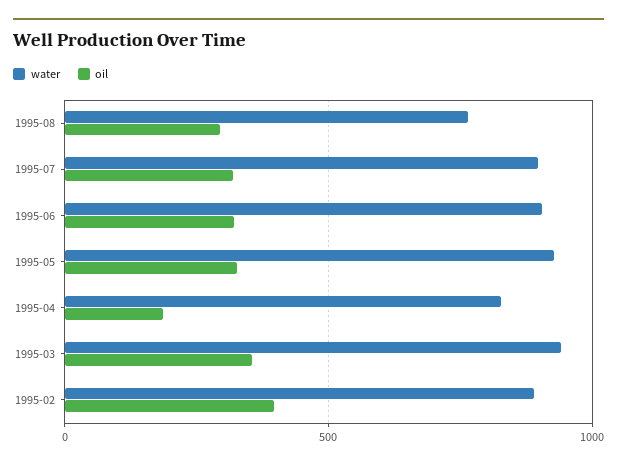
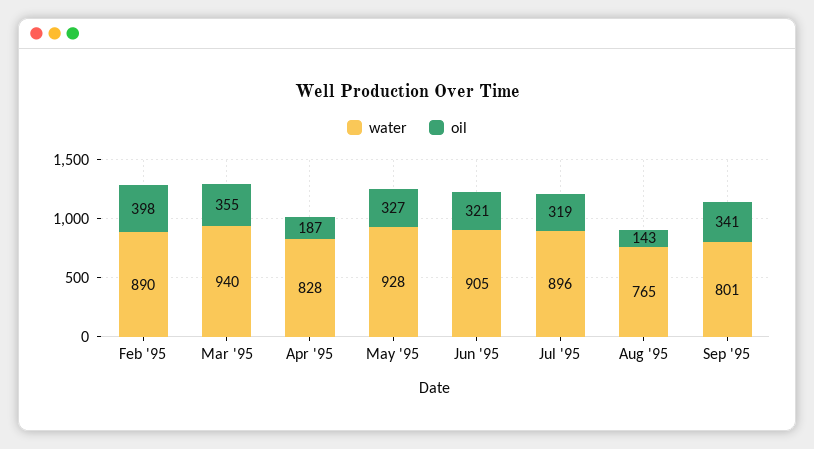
oil, 1995-08: 300 -> 143
water, Sep '95: none -> 801
oil, Sep '95: none -> 341

